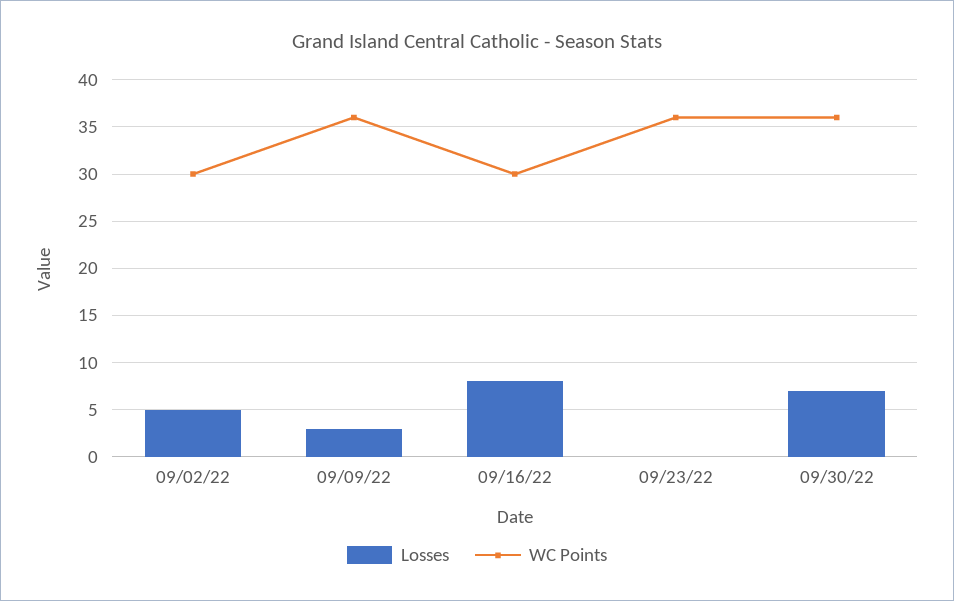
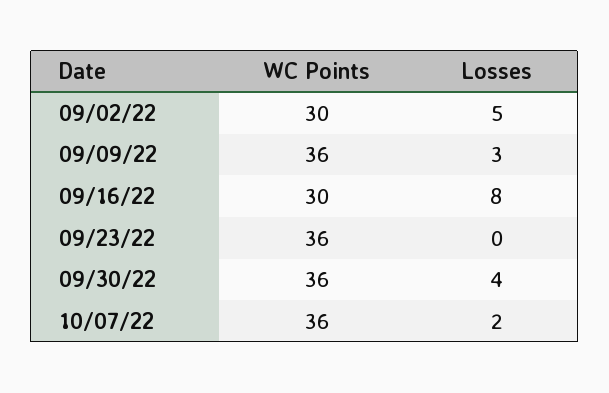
Losses, 09/30/22: 7 -> 4
WC Points, 10/07/22: none -> 36
Losses, 10/07/22: none -> 2

